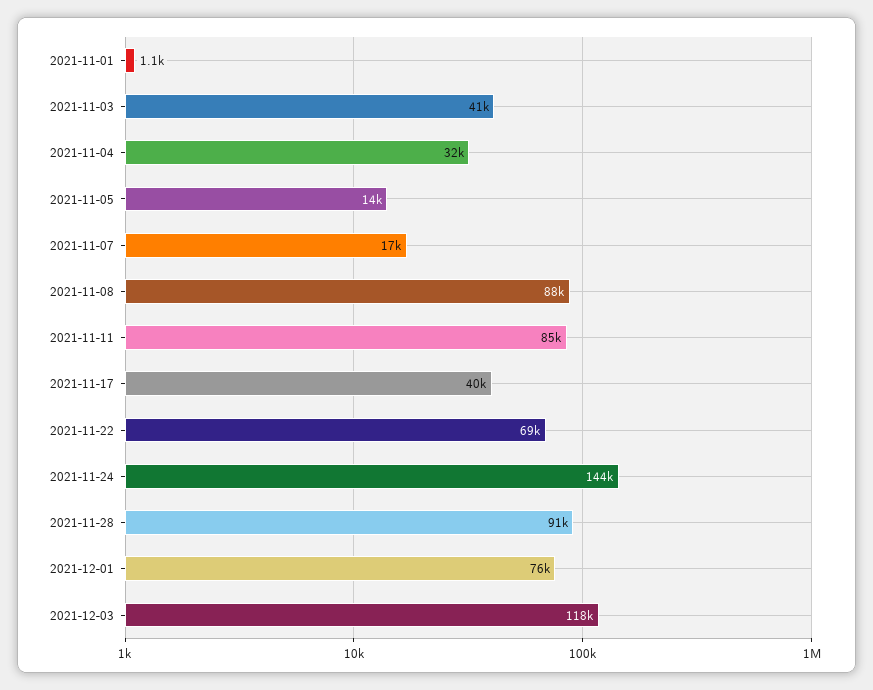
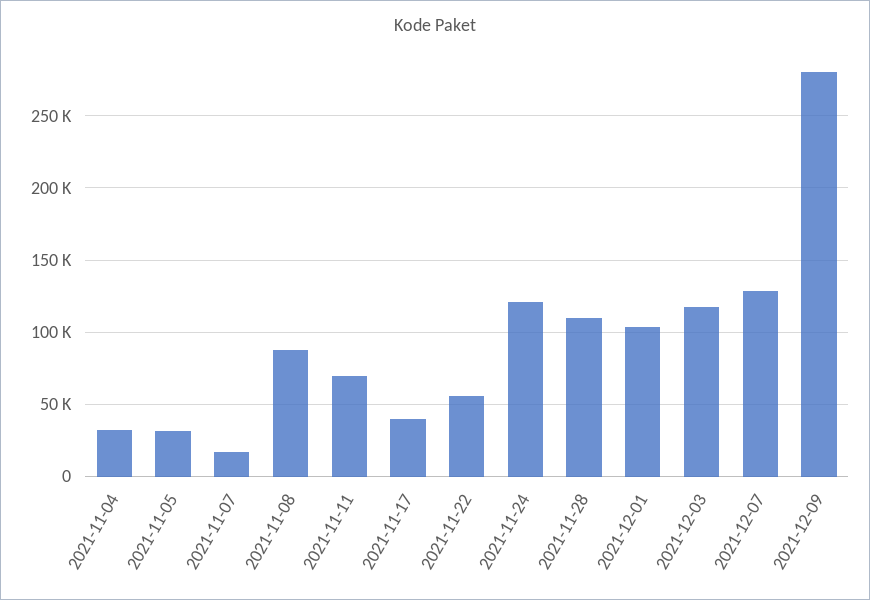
2021-11-01: 1100 -> none
2021-11-03: 41000 -> none
2021-11-05: 14000 -> 30000
2021-11-11: 85000 -> 70000
2021-11-22: 69000 -> 55000
2021-11-24: 144000 -> 120000
2021-11-28: 91000 -> 110000
2021-12-01: 76000 -> 105000
2021-12-07: none -> 130000
2021-12-09: none -> 280000

